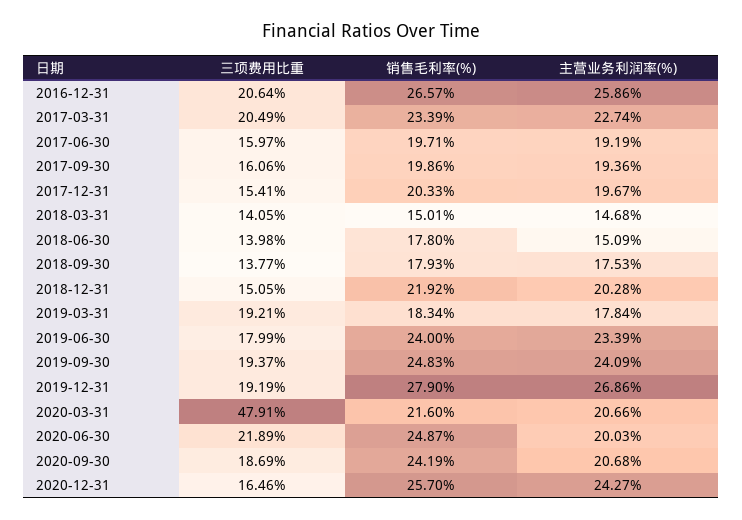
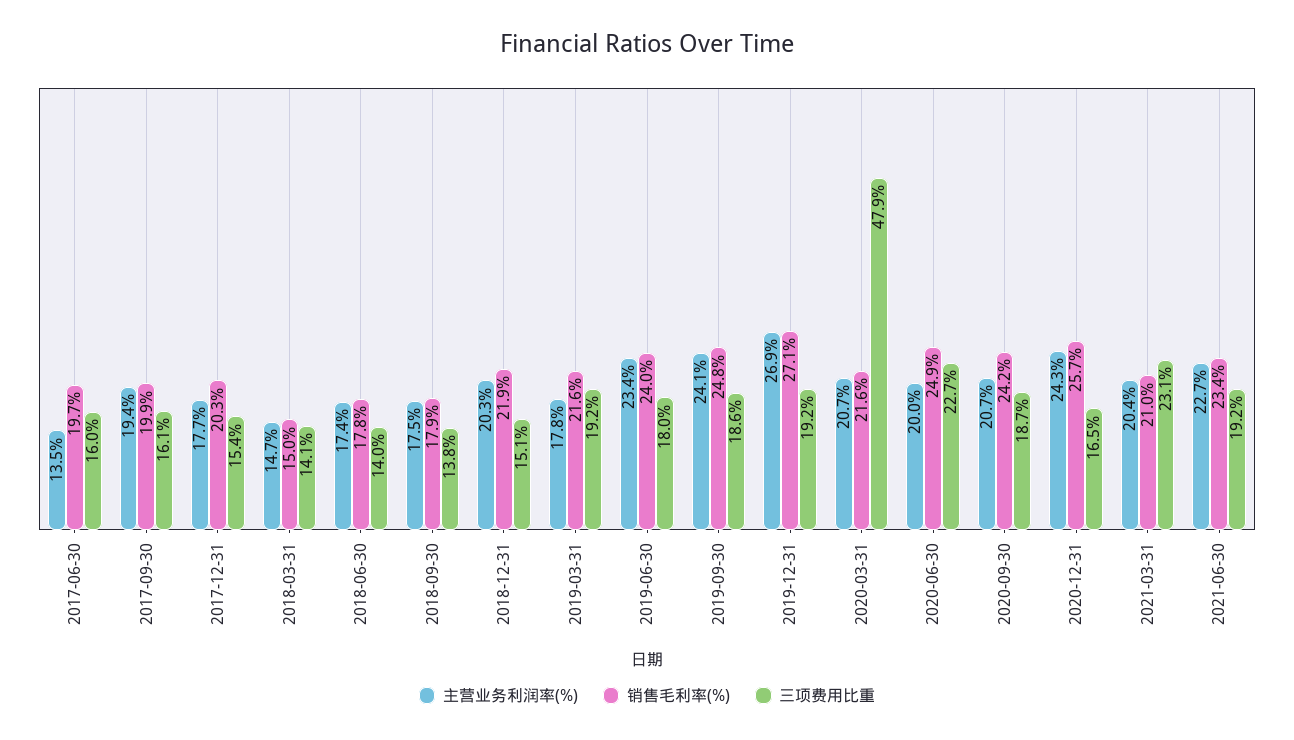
三项费用比重, 2016-12-31: 20.64 -> none
销售毛利率(%), 2016-12-31: 26.57 -> none
主营业务利润率(%), 2016-12-31: 25.86 -> none
三项费用比重, 2017-03-31: 20.49 -> none
销售毛利率(%), 2017-03-31: 23.39 -> none
主营业务利润率(%), 2017-03-31: 22.74 -> none
主营业务利润率(%), 2017-06-30: 19.19 -> 13.5
主营业务利润率(%), 2017-12-31: 19.67 -> 17.7
主营业务利润率(%), 2018-06-30: 15.09 -> 17.4
销售毛利率(%), 2019-03-31: 18.34 -> 21.6
三项费用比重, 2019-09-30: 19.37 -> 18.6
销售毛利率(%), 2019-12-31: 27.9 -> 27.1
三项费用比重, 2020-06-30: 21.89 -> 22.7
主营业务利润率(%), 2021-03-31: none -> 20.4
销售毛利率(%), 2021-03-31: none -> 21
三项费用比重, 2021-03-31: none -> 23.1
主营业务利润率(%), 2021-06-30: none -> 22.7
销售毛利率(%), 2021-06-30: none -> 23.4
三项费用比重, 2021-06-30: none -> 19.2

